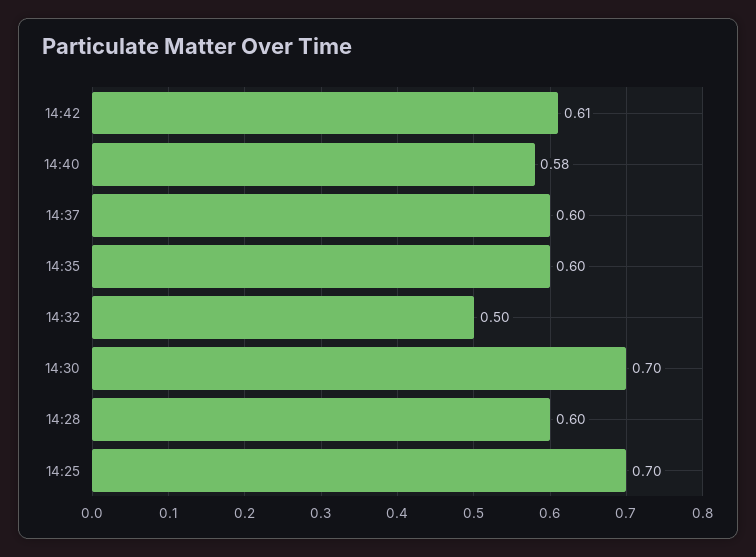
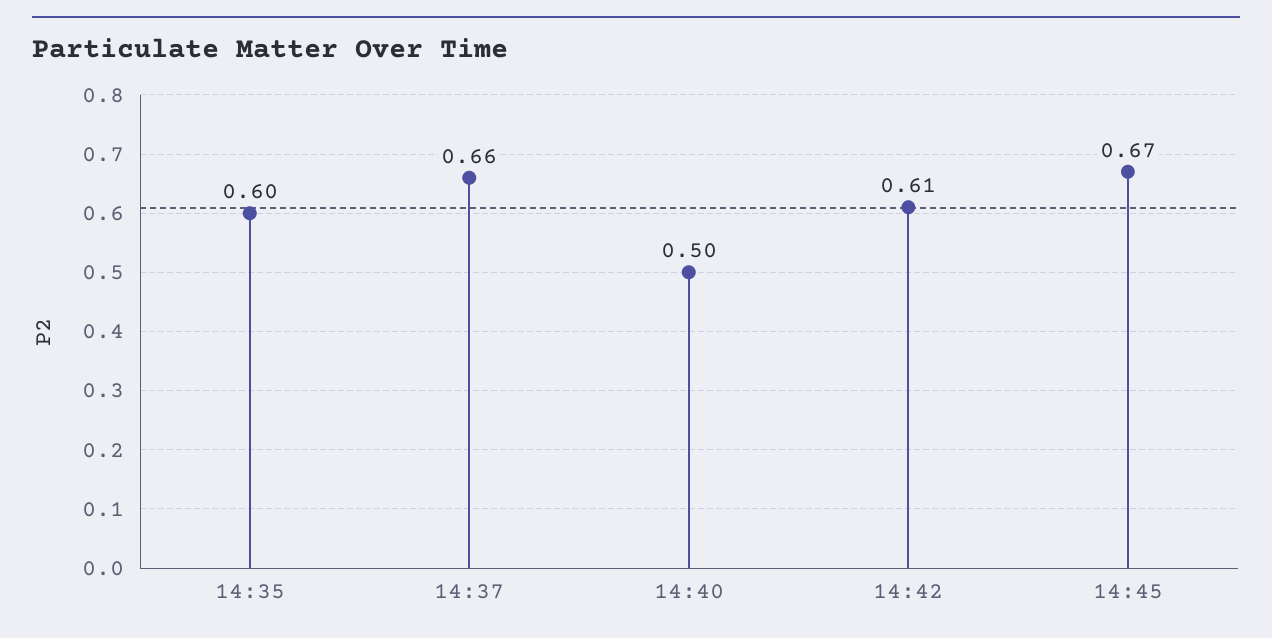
14:40: 0.58 -> 0.5
14:37: 0.6 -> 0.66
14:32: 0.5 -> none
14:30: 0.7 -> none
14:28: 0.6 -> none
14:25: 0.7 -> none
14:45: none -> 0.67

